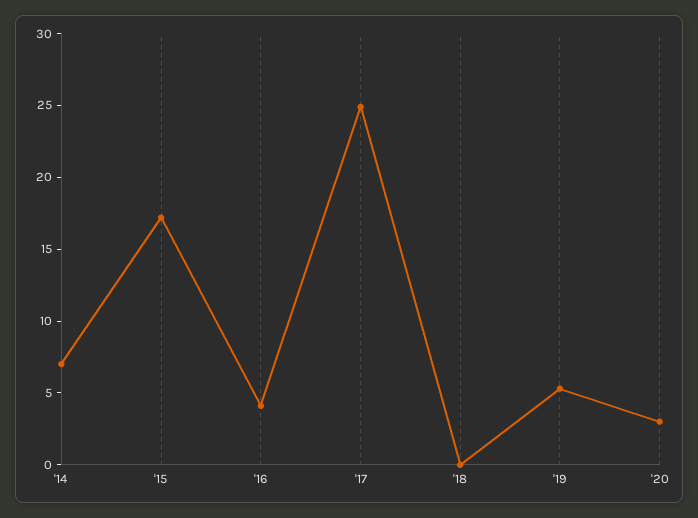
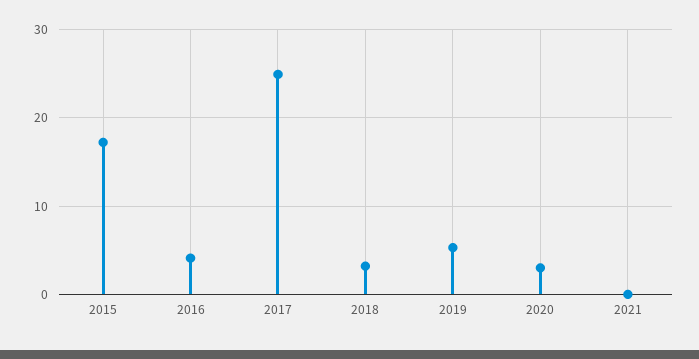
'14: 7 -> none
'18: 0 -> 3
2021: none -> 0

